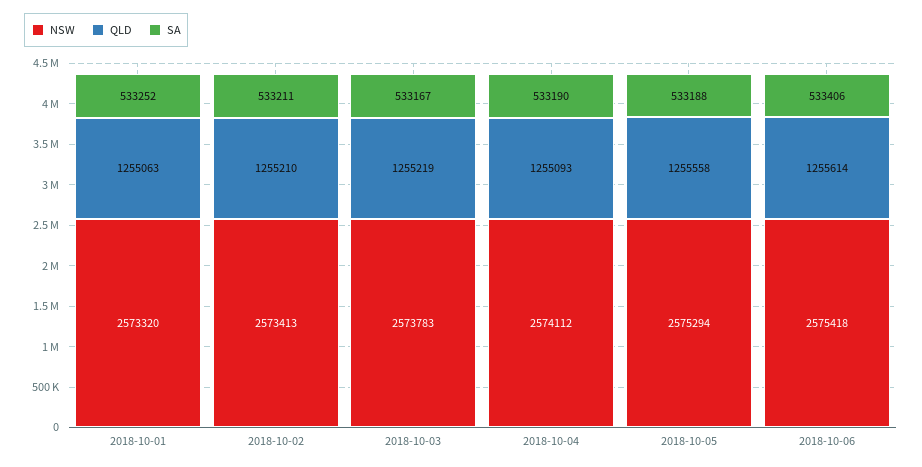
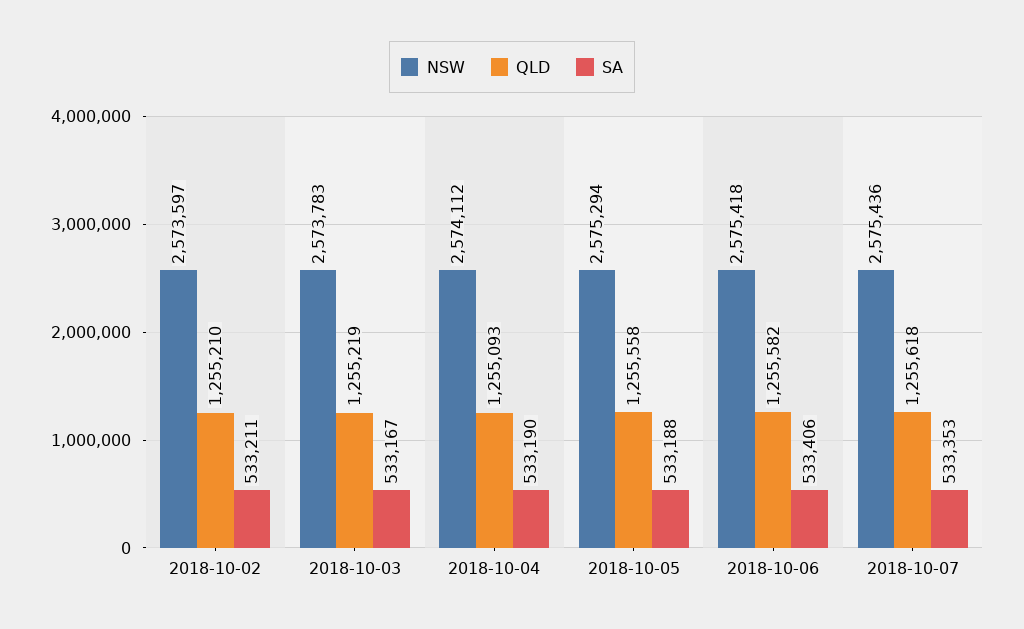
NSW, 2018-10-01: 2573320 -> none
QLD, 2018-10-01: 1255063 -> none
SA, 2018-10-01: 533252 -> none
NSW, 2018-10-02: 2573413 -> 2573597
QLD, 2018-10-06: 1255614 -> 1255582
NSW, 2018-10-07: none -> 2575436
QLD, 2018-10-07: none -> 1255618
SA, 2018-10-07: none -> 533353

